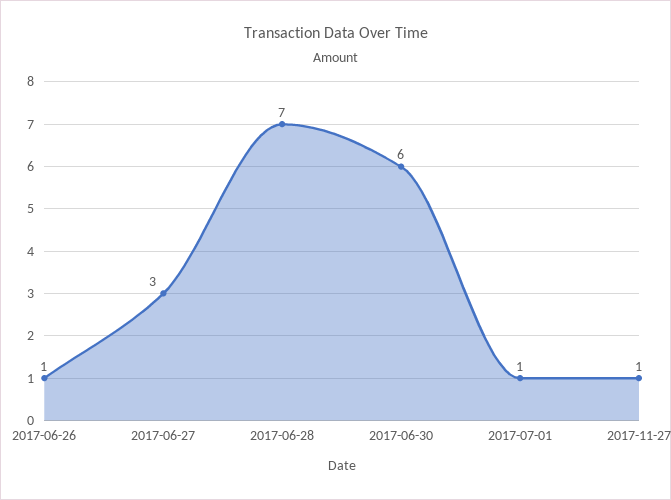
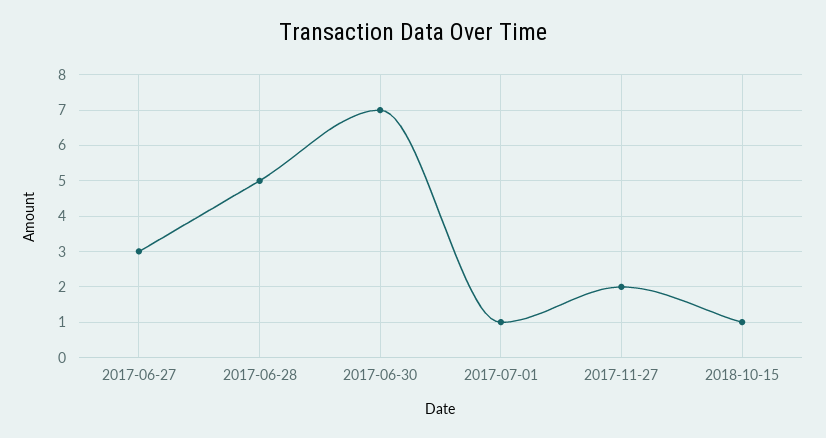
2017-06-26: 1 -> none
2017-06-28: 7 -> 5
2017-06-30: 6 -> 7
2017-11-27: 1 -> 2
2018-10-15: none -> 1

